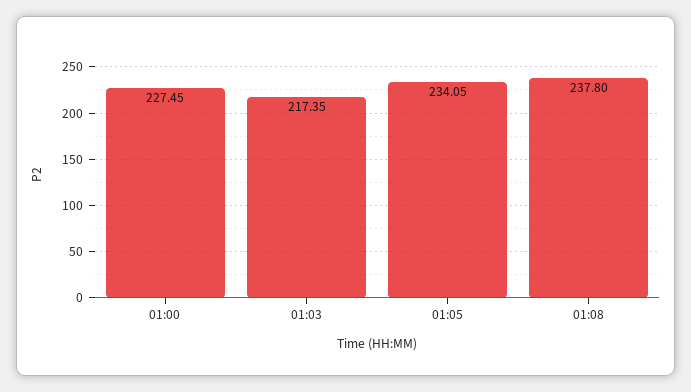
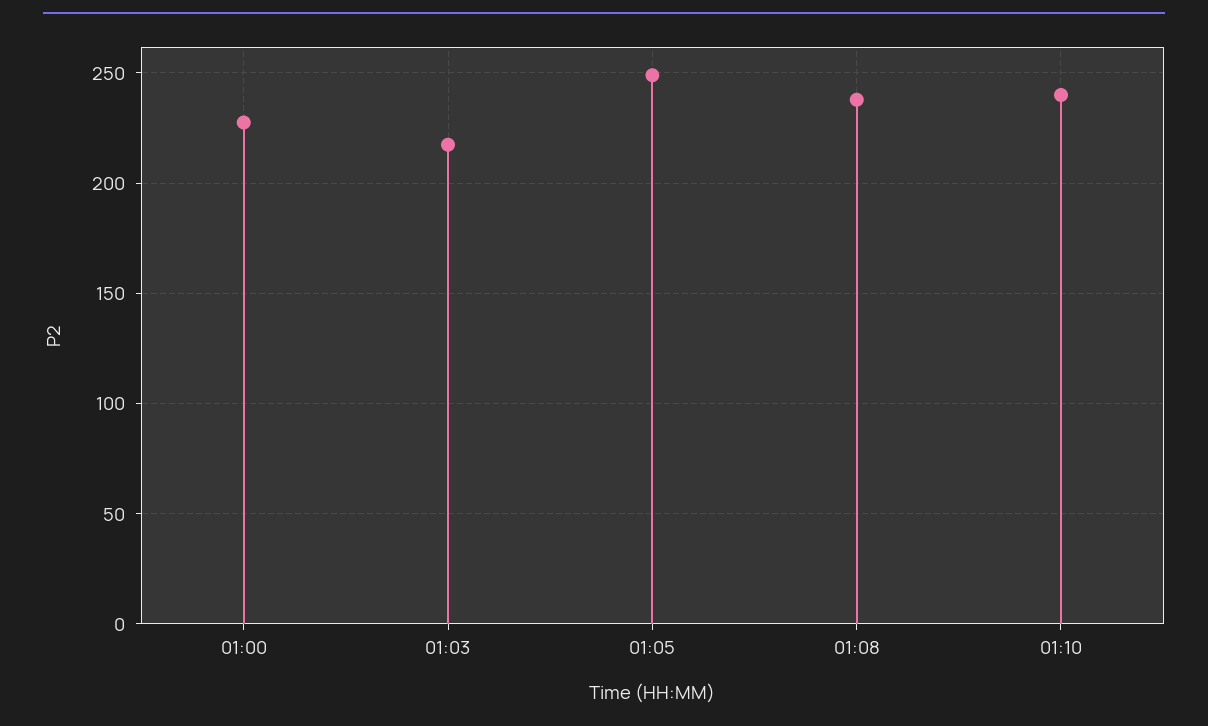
01:05: 234.05 -> 250
01:10: none -> 240

